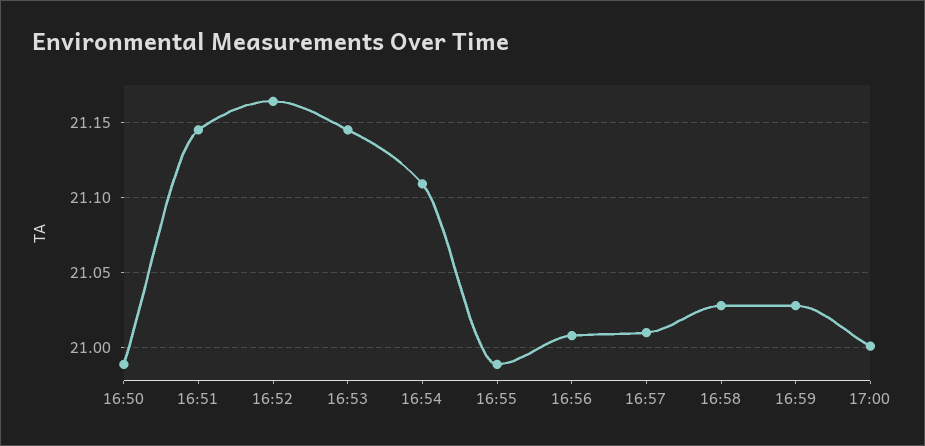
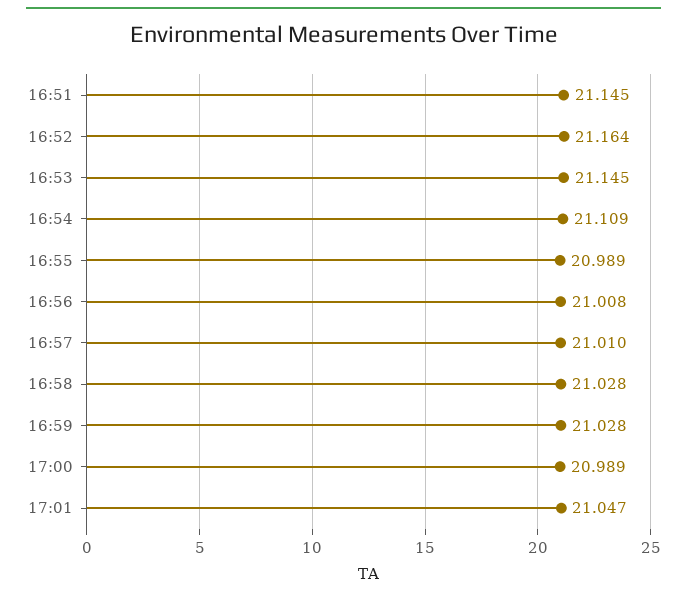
16:50: 20.99 -> none
17:00: 21 -> 20.989
17:01: none -> 21.047

